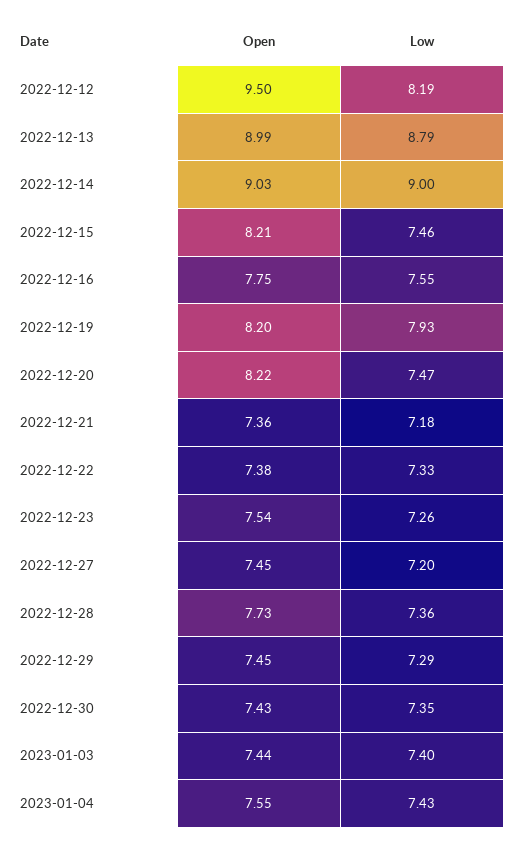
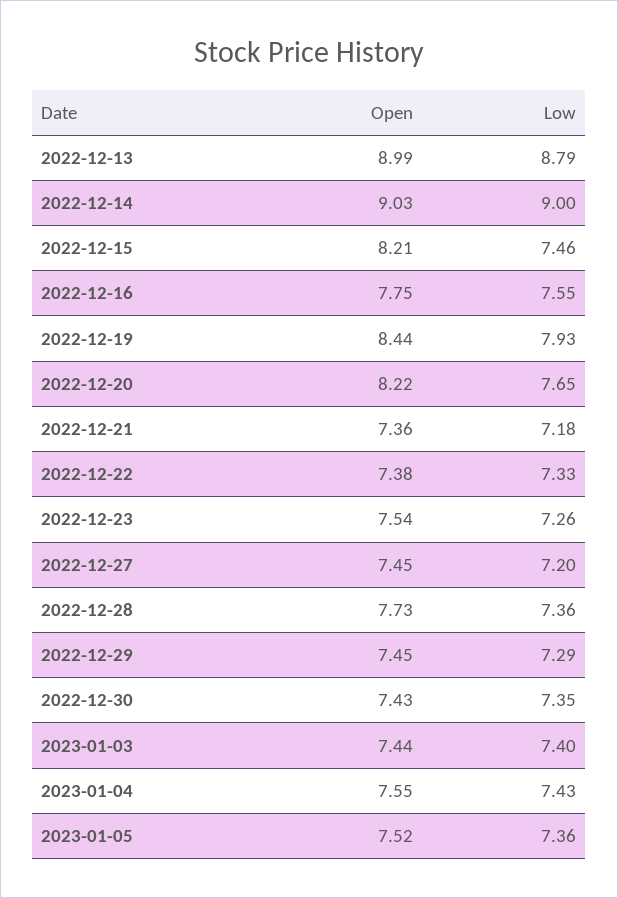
Open, 2022-12-12: 9.5 -> none
Low, 2022-12-12: 8.19 -> none
Open, 2022-12-19: 8.2 -> 8.44
Low, 2022-12-20: 7.47 -> 7.65
Open, 2023-01-05: none -> 7.52
Low, 2023-01-05: none -> 7.36

